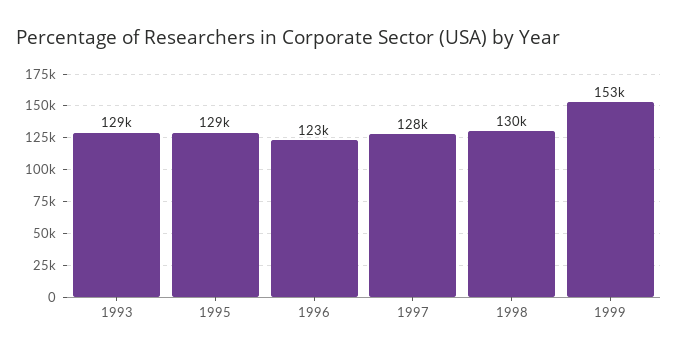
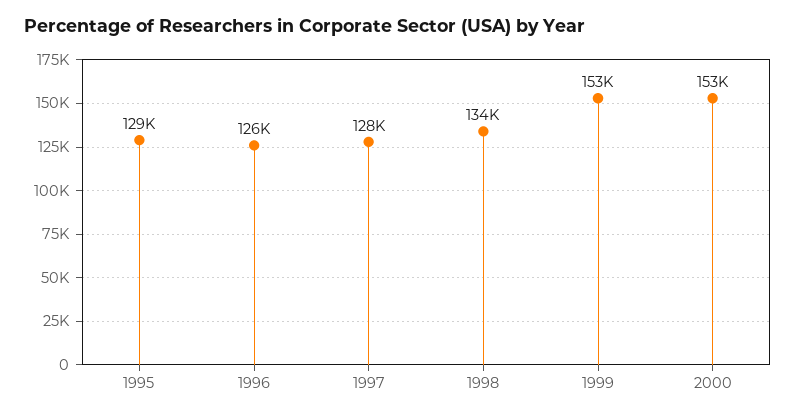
1993: 129000 -> none
1996: 123000 -> 126000
1998: 130000 -> 134000
2000: none -> 153000

